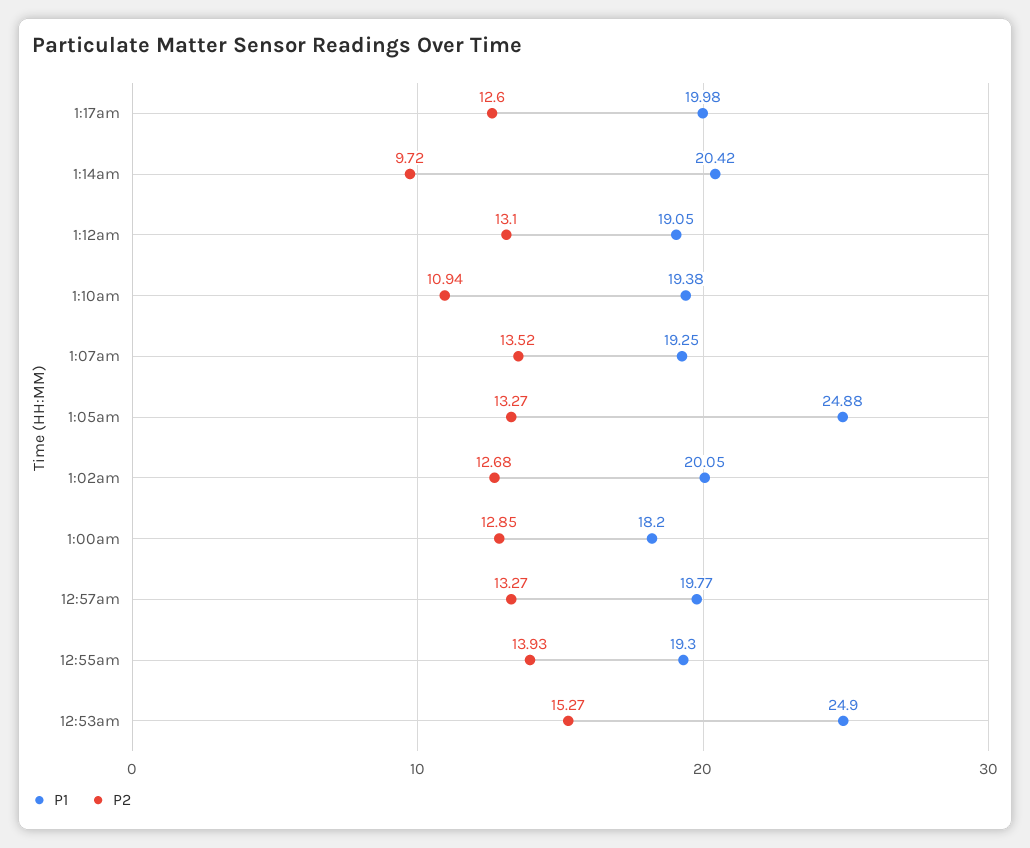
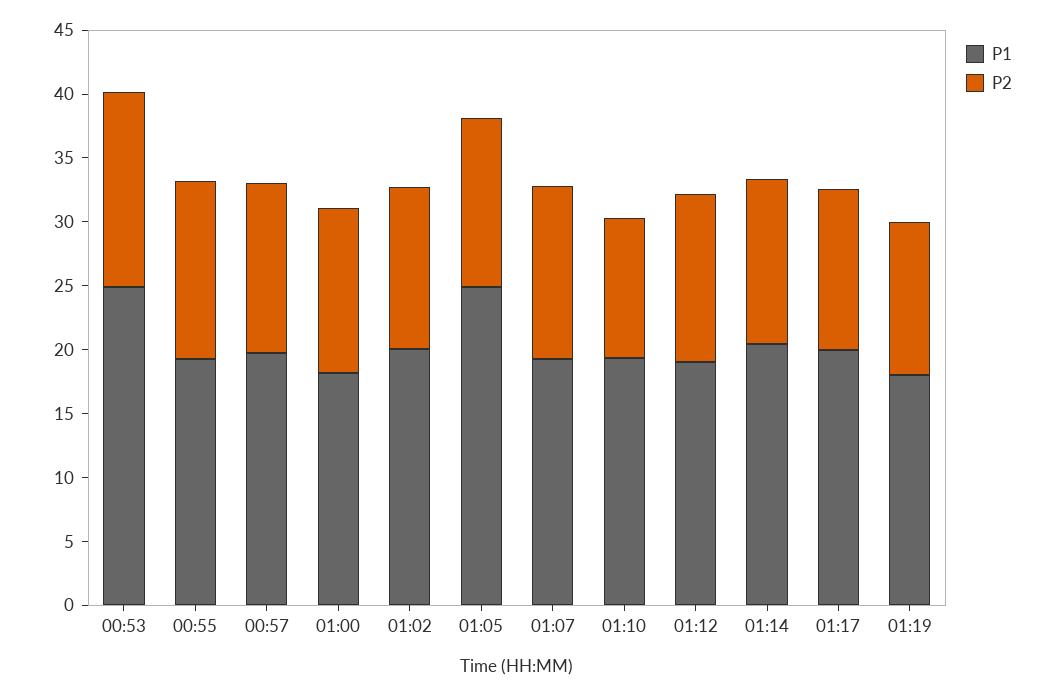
P2, 1:14am: 9.72 -> 13
P1, 01:19: none -> 18
P2, 01:19: none -> 12

